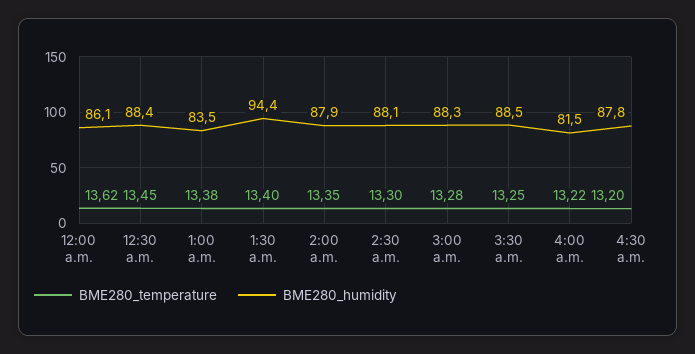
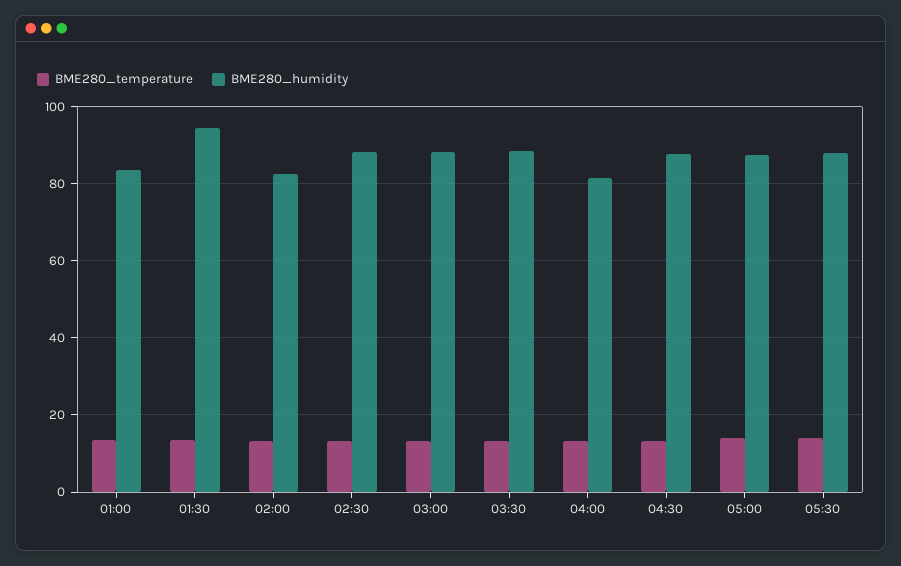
BME280_temperature, 12:00 a.m.: 13.62 -> none
BME280_humidity, 12:00 a.m.: 86.1 -> none
BME280_temperature, 12:30 a.m.: 13.45 -> none
BME280_humidity, 12:30 a.m.: 88.4 -> none
BME280_humidity, 2:00 a.m.: 87.9 -> 82
BME280_temperature, 05:00: none -> 14
BME280_humidity, 05:00: none -> 88
BME280_temperature, 05:30: none -> 14
BME280_humidity, 05:30: none -> 88

